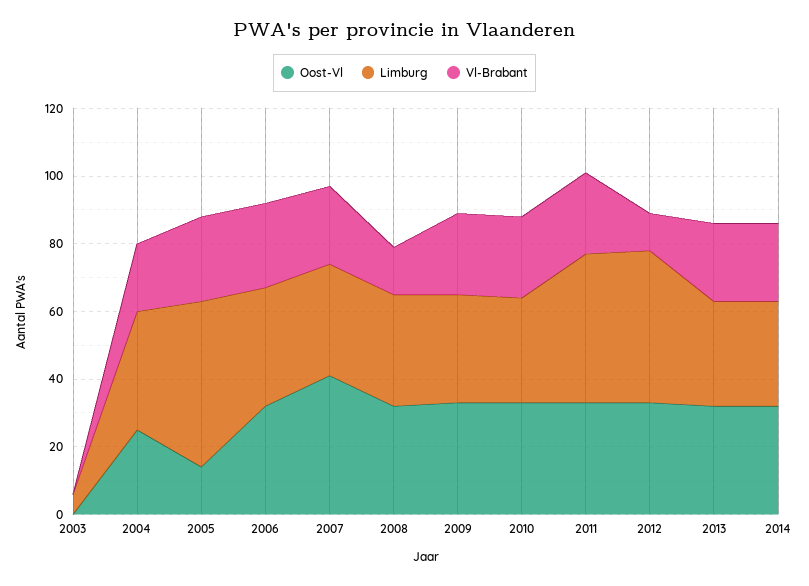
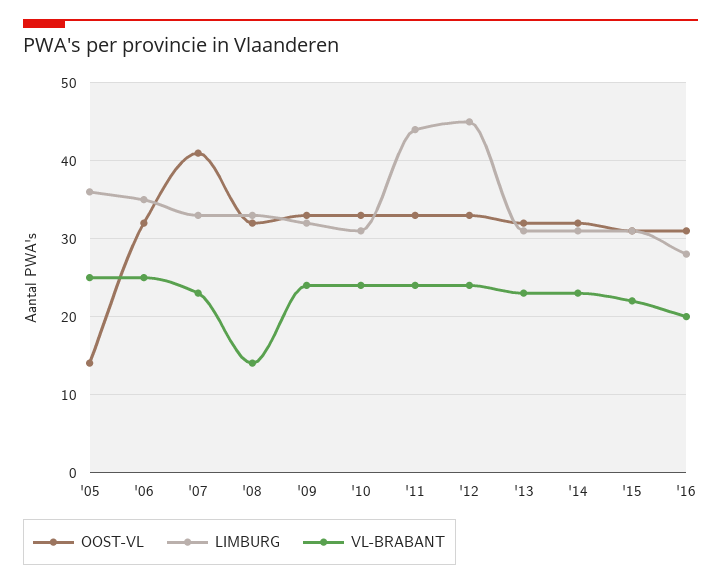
Oost-Vl, 2003: 0 -> none
Limburg, 2003: 5 -> none
Vl-Brabant, 2003: 0 -> none
Oost-Vl, 2004: 25 -> none
Limburg, 2004: 35 -> none
Vl-Brabant, 2004: 20 -> none
Limburg, 2005: 50 -> 36
Vl-Brabant, 2012: 10 -> 24
Oost-Vl, '15: none -> 31
Limburg, '15: none -> 31
Vl-Brabant, '15: none -> 22
Oost-Vl, '16: none -> 31
Limburg, '16: none -> 28
Vl-Brabant, '16: none -> 20

